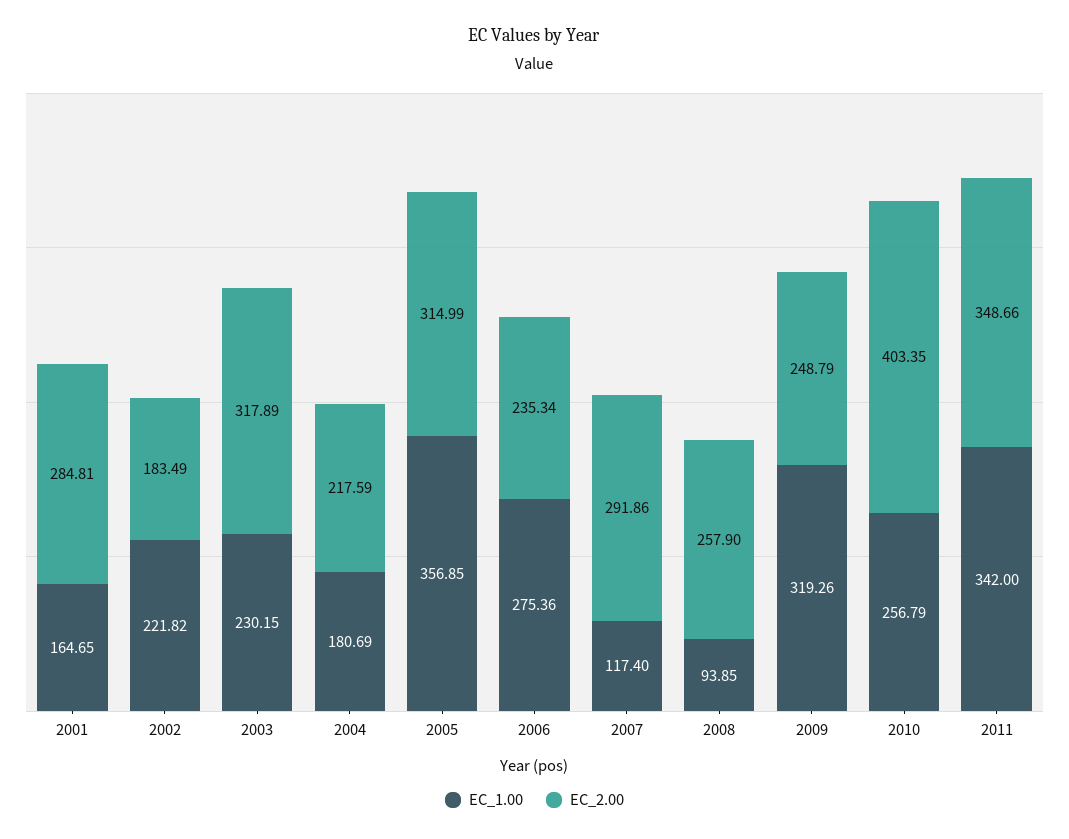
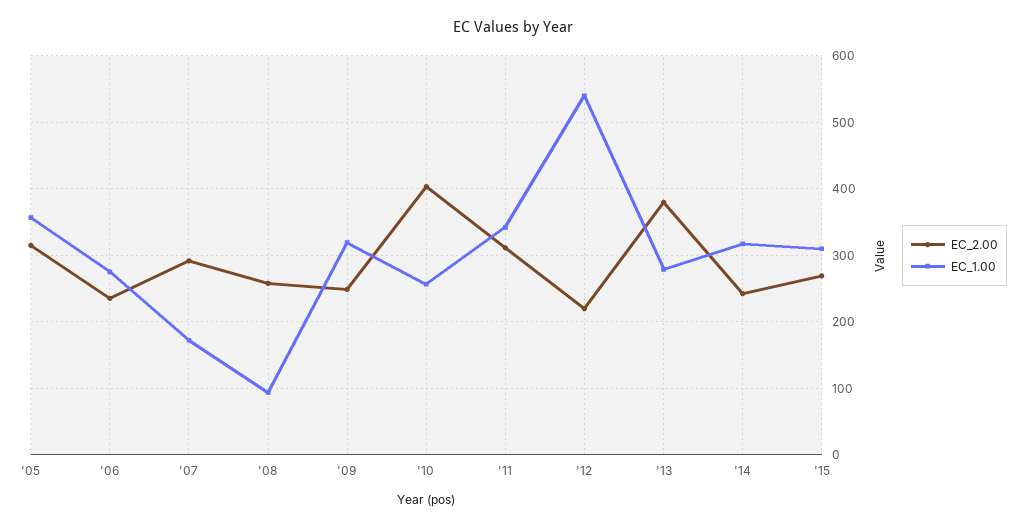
EC_1.00, 2001: 164.65 -> none
EC_2.00, 2001: 284.81 -> none
EC_1.00, 2002: 221.82 -> none
EC_2.00, 2002: 183.49 -> none
EC_1.00, 2003: 230.15 -> none
EC_2.00, 2003: 317.89 -> none
EC_1.00, 2004: 180.69 -> none
EC_2.00, 2004: 217.59 -> none
EC_1.00, 2007: 117.4 -> 170
EC_2.00, 2011: 348.66 -> 310
EC_2.00, '12: none -> 220
EC_1.00, '12: none -> 540
EC_2.00, '13: none -> 380
EC_1.00, '13: none -> 280
EC_2.00, '14: none -> 240
EC_1.00, '14: none -> 320
EC_2.00, '15: none -> 270
EC_1.00, '15: none -> 310

